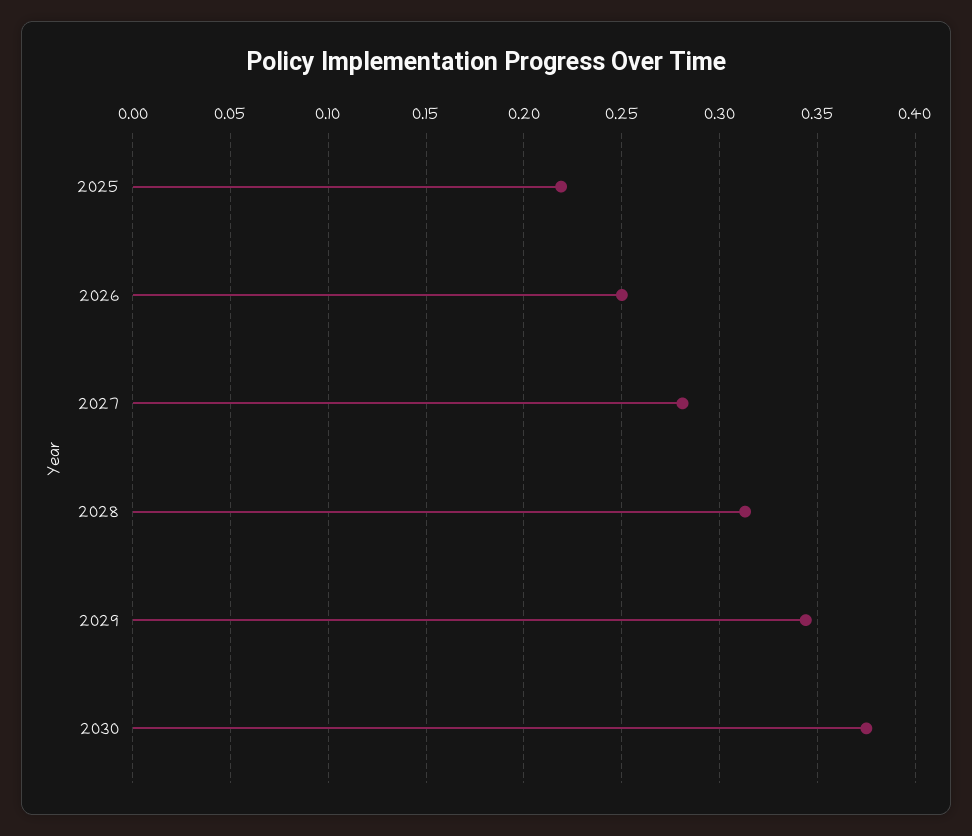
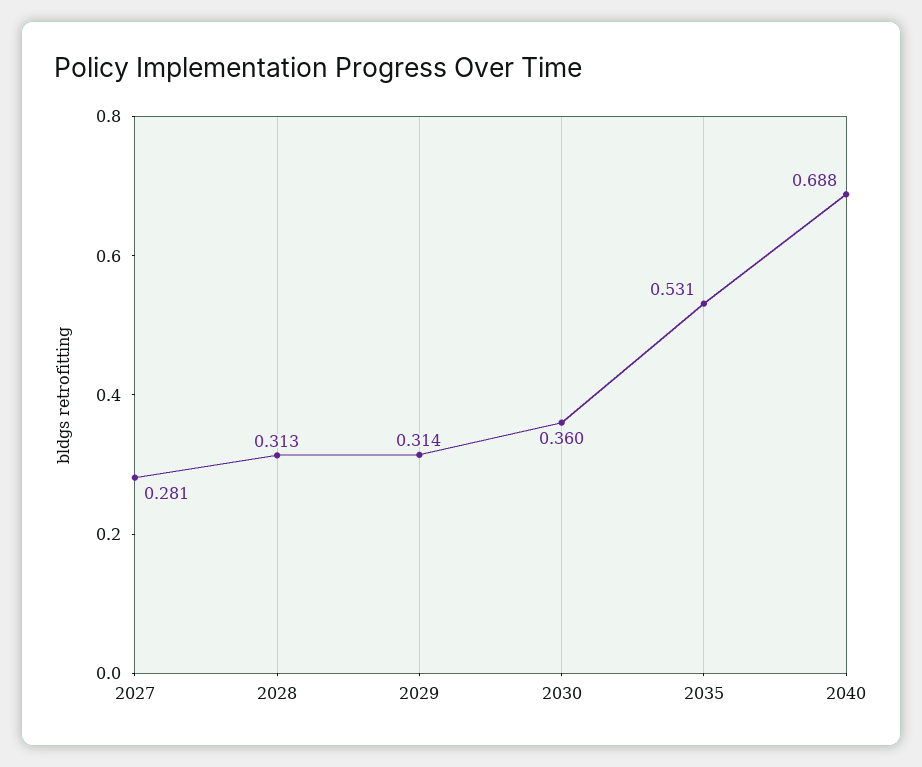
2025: 0.22 -> none
2026: 0.25 -> none
2029: 0.345 -> 0.314
2030: 0.375 -> 0.36
2035: none -> 0.531
2040: none -> 0.688

